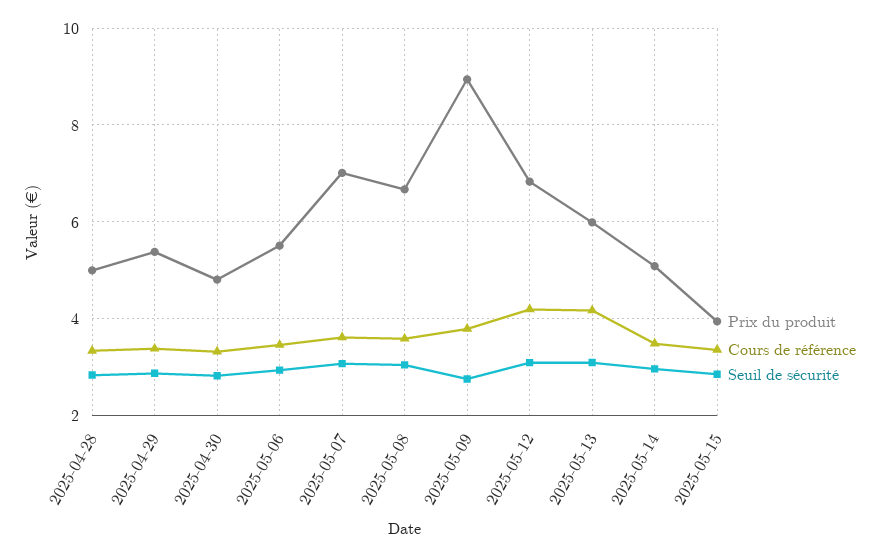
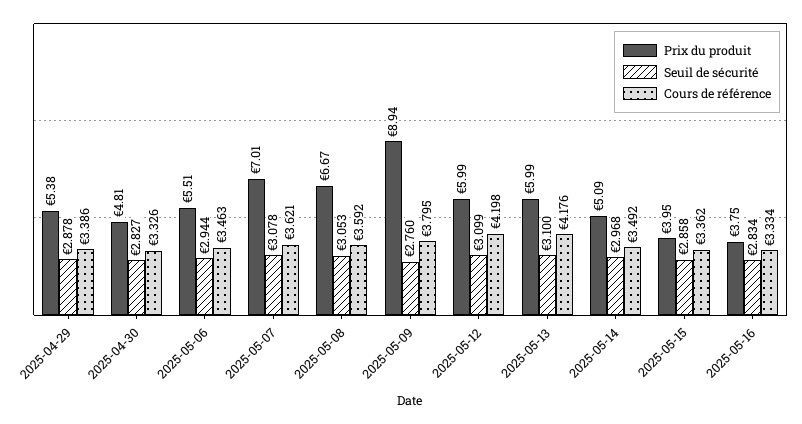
Prix du produit, 2025-04-28: 5 -> none
Cours de référence, 2025-04-28: 3.4 -> none
Seuil de sécurité, 2025-04-28: 2.8 -> none
Prix du produit, 2025-05-12: 6.8 -> 5.99
Prix du produit, 2025-05-16: none -> 3.75
Seuil de sécurité, 2025-05-16: none -> 2.834
Cours de référence, 2025-05-16: none -> 3.334

